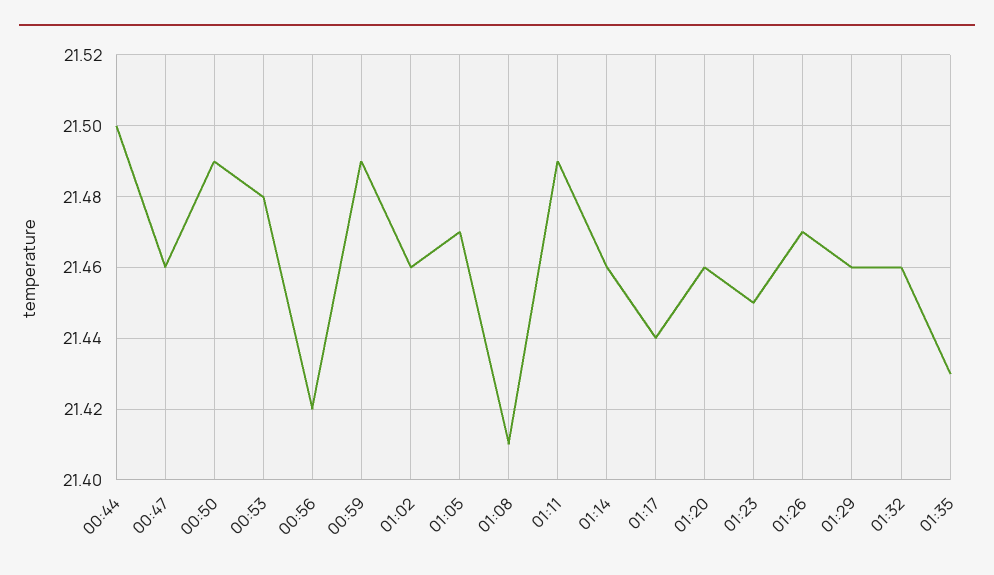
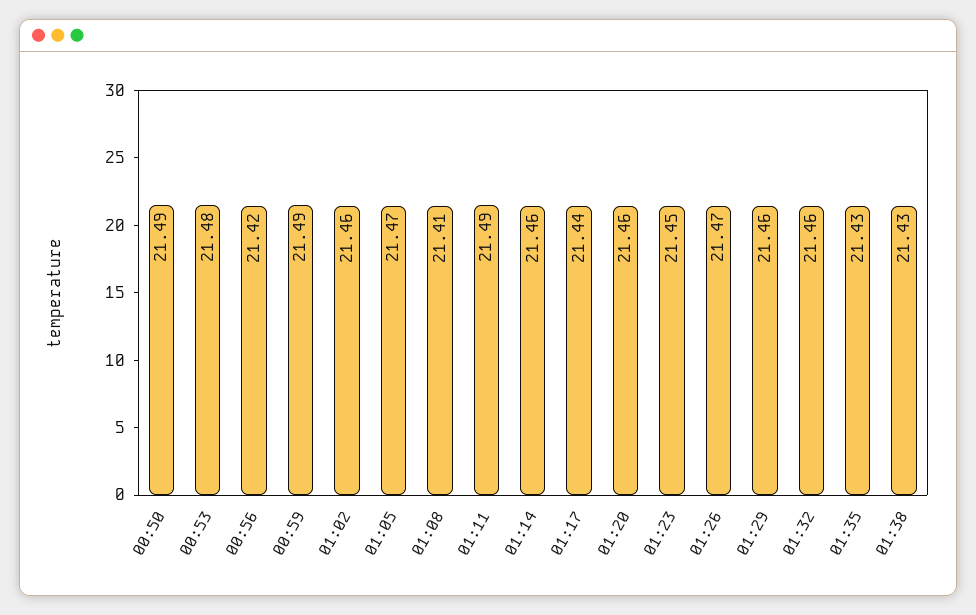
00:44: 21.5 -> none
00:47: 21.46 -> none
01:38: none -> 21.43

